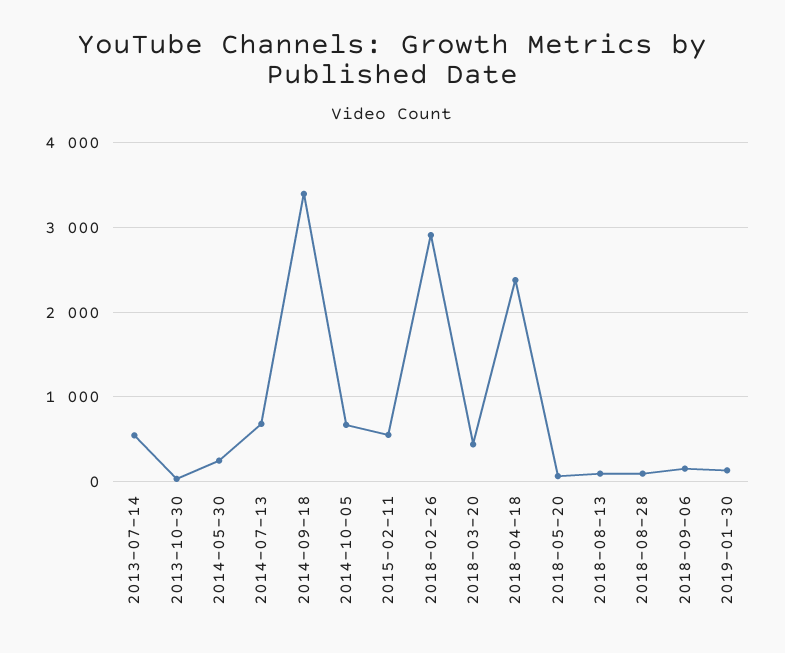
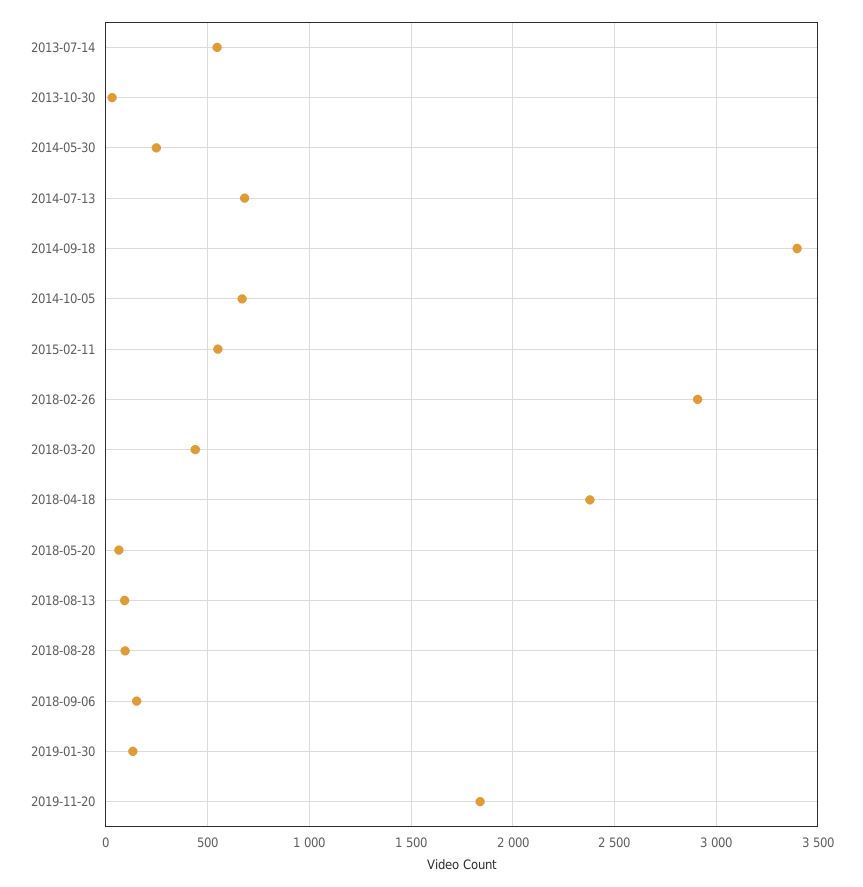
2019-11-20: none -> 1850

